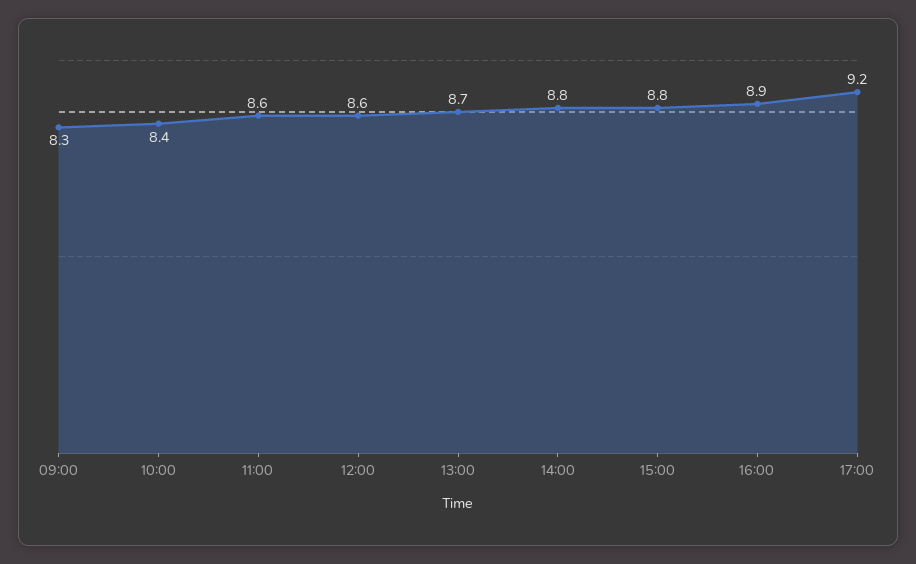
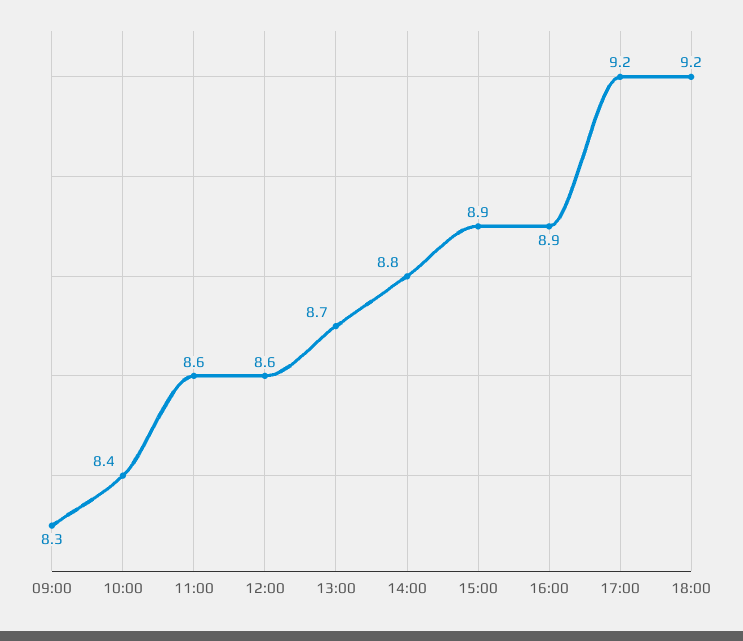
15:00: 8.8 -> 8.9
18:00: none -> 9.2

